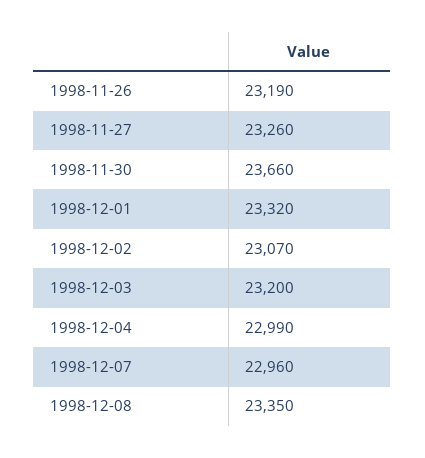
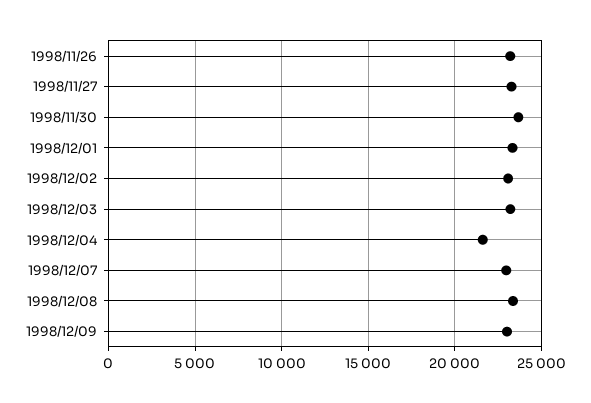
1998-12-04: 22990 -> 21500
1998/12/09: none -> 23000

